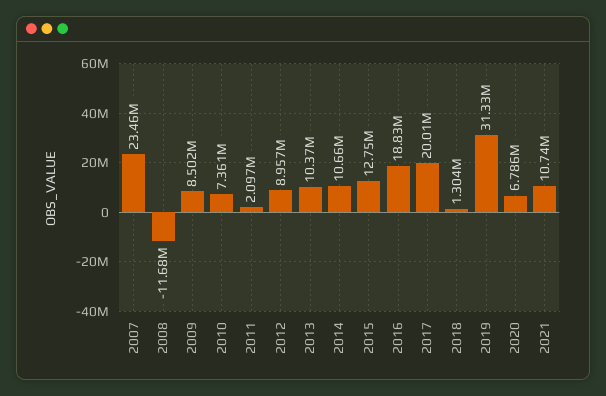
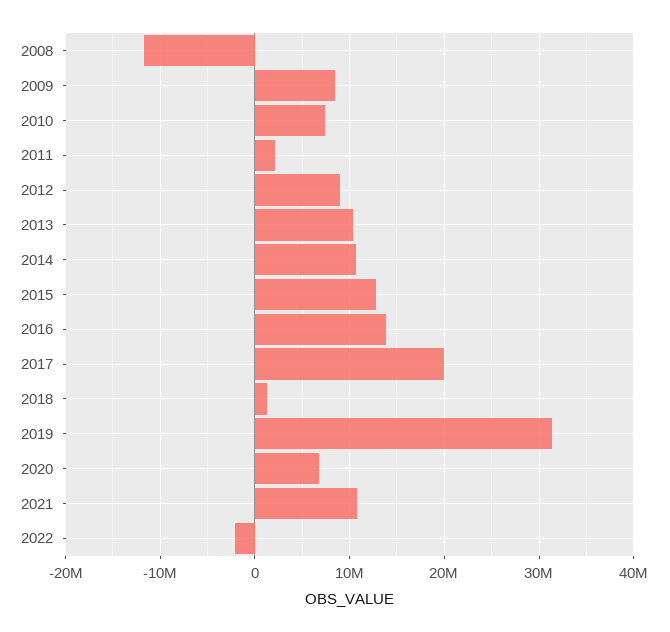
2007: 23460000 -> none
2016: 18830000 -> 14000000
2022: none -> -2000000

